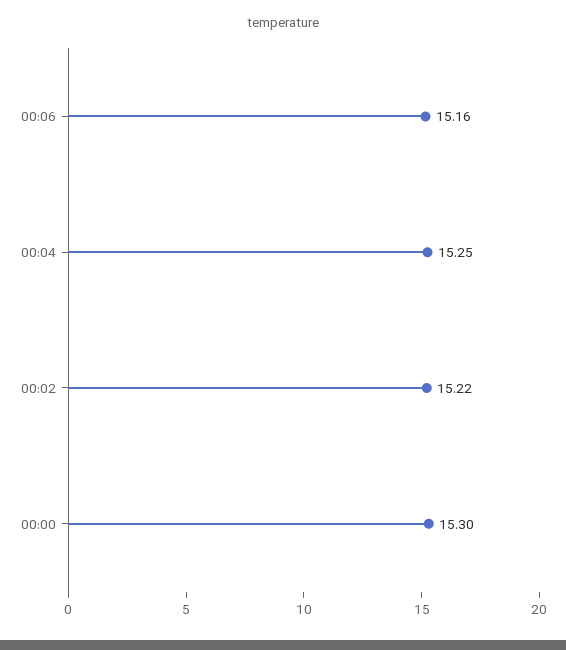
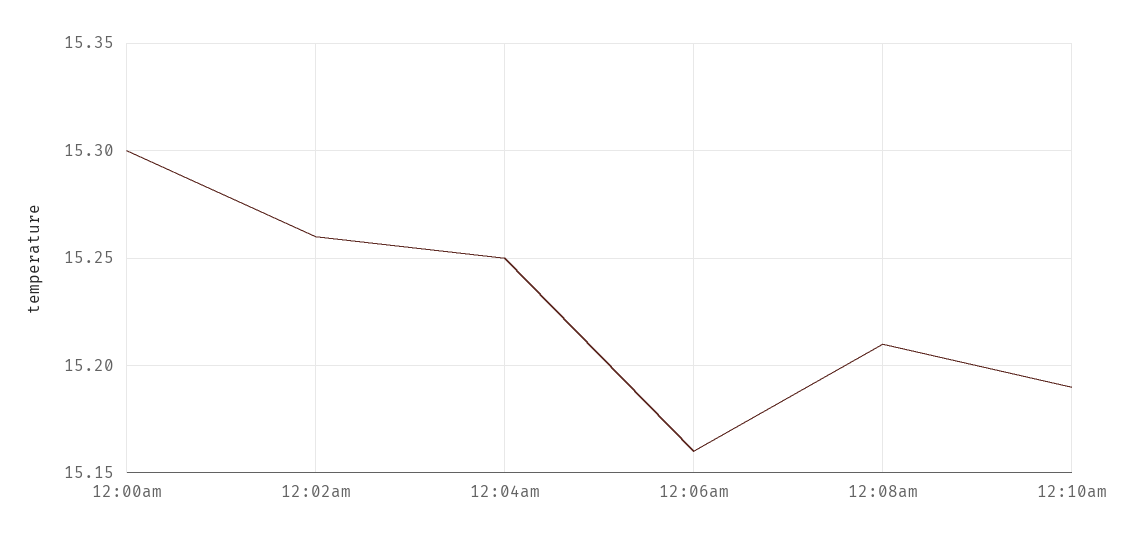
00:02: 15.22 -> 15.26
12:08am: none -> 15.21
12:10am: none -> 15.19

